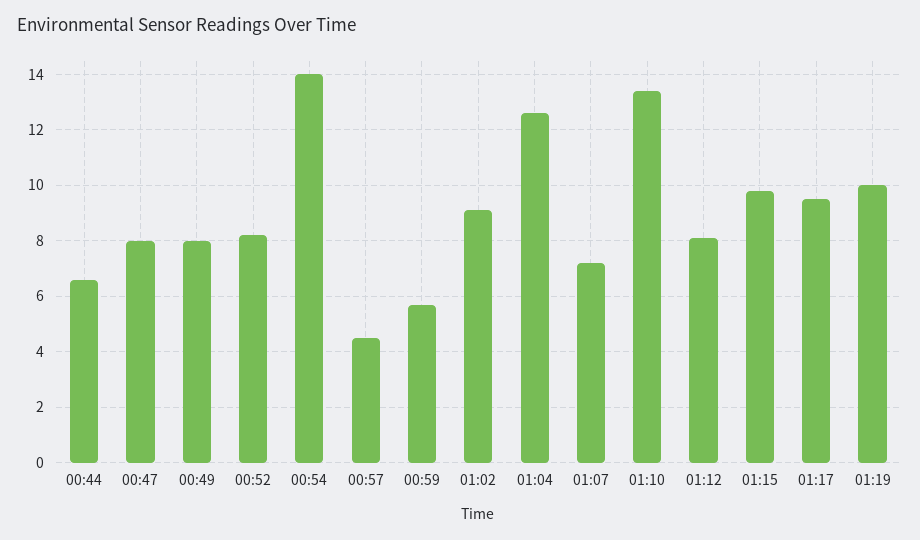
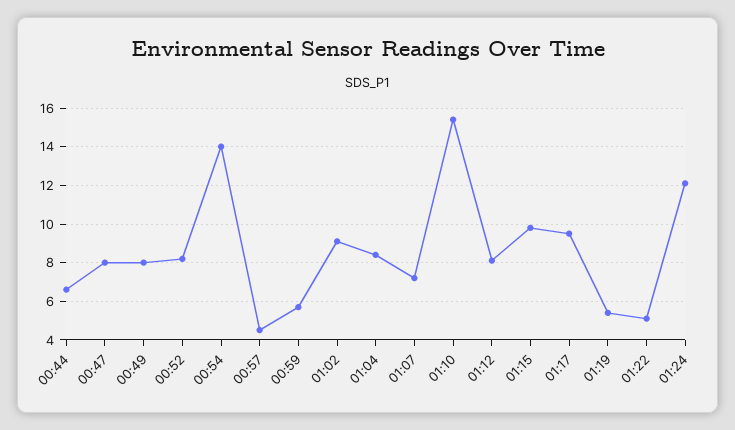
01:04: 12.5 -> 8.5
01:10: 13.5 -> 15.5
01:19: 10 -> 5.5
01:22: none -> 5
01:24: none -> 12

